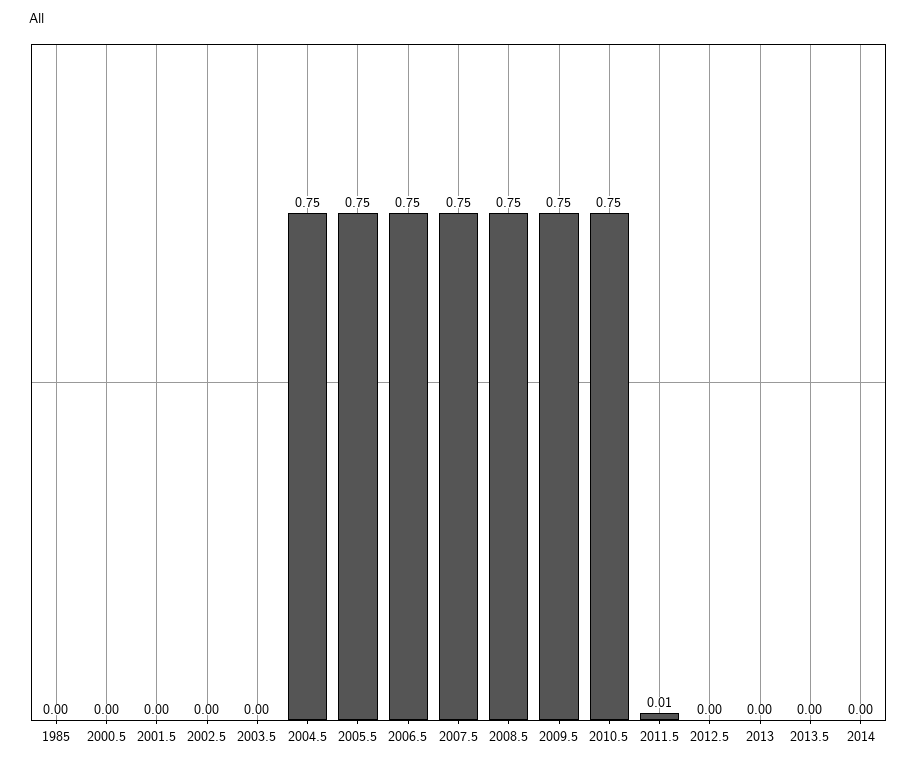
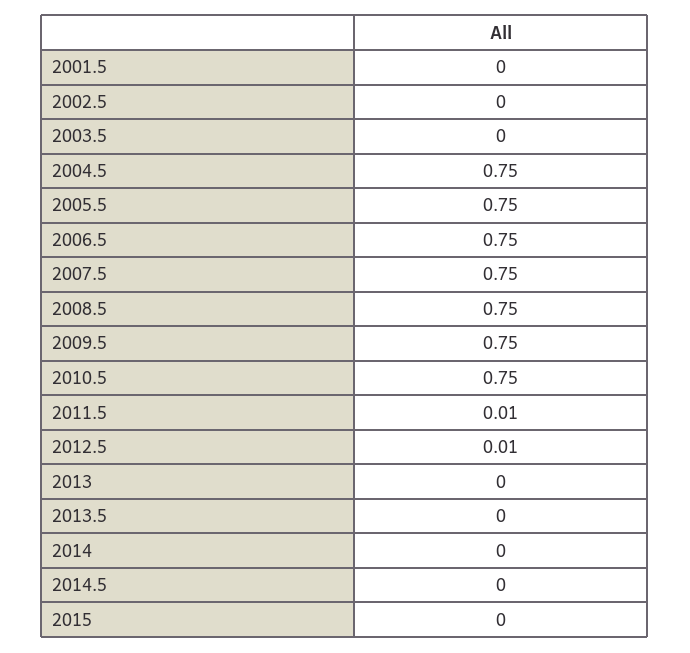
1985: 0 -> none
2000.5: 0 -> none
2012.5: 0 -> 0.01
2014.5: none -> 0
2015: none -> 0

